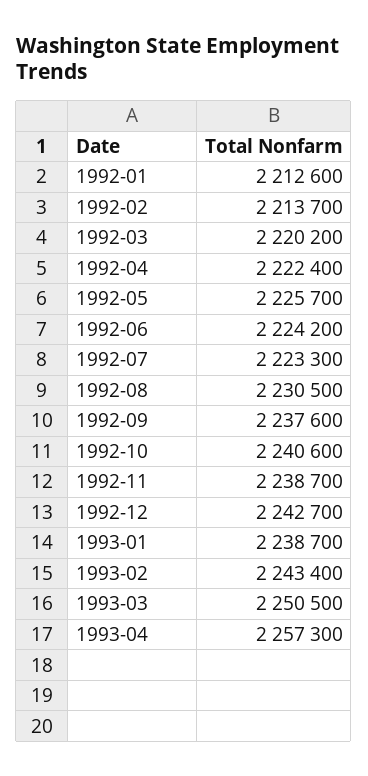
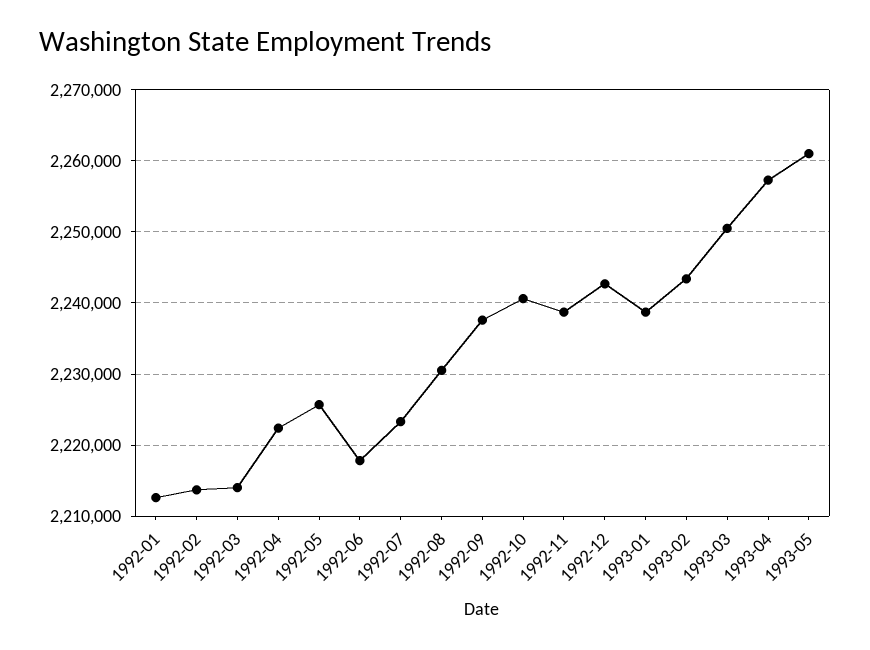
1992-03: 2220200 -> 2214000
1992-06: 2224200 -> 2218000
1993-05: none -> 2261000

